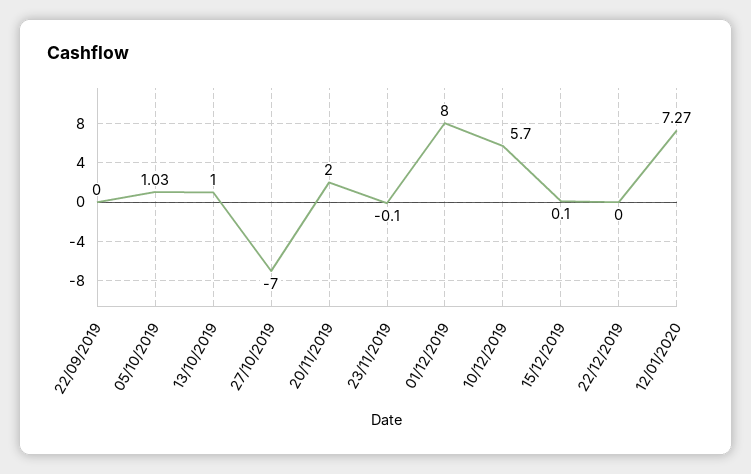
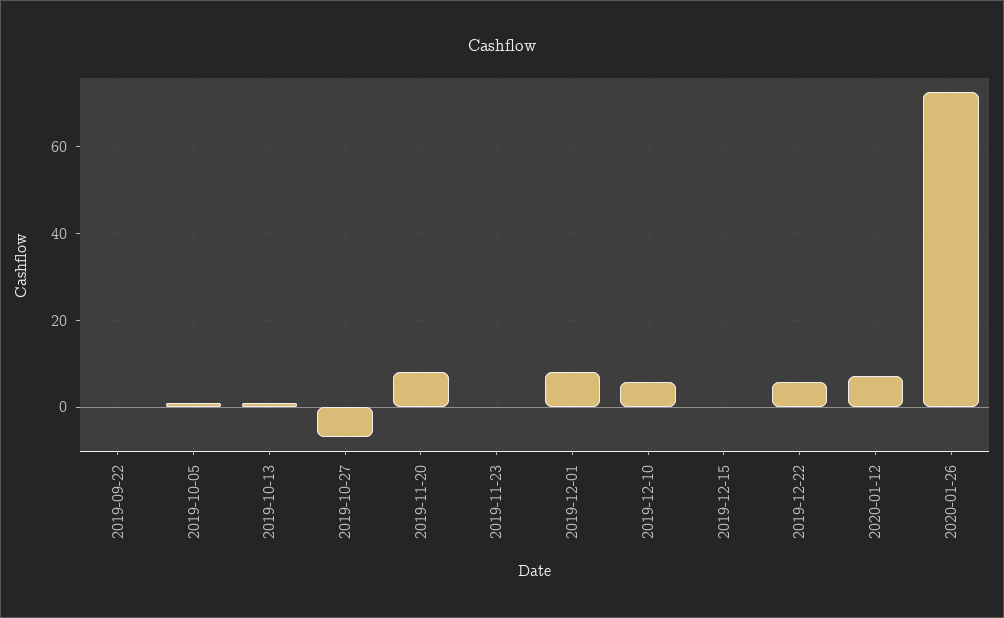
20/11/2019: 2 -> 8
22/12/2019: 0 -> 6
2020-01-26: none -> 72

